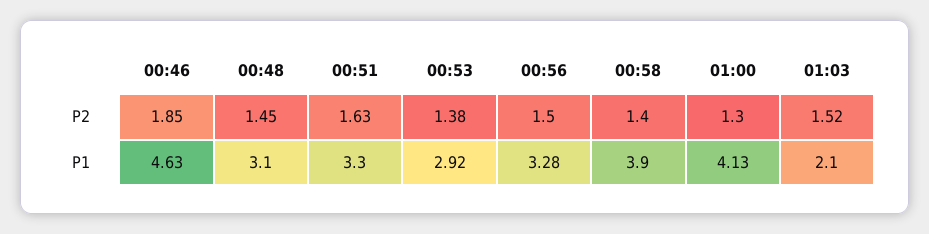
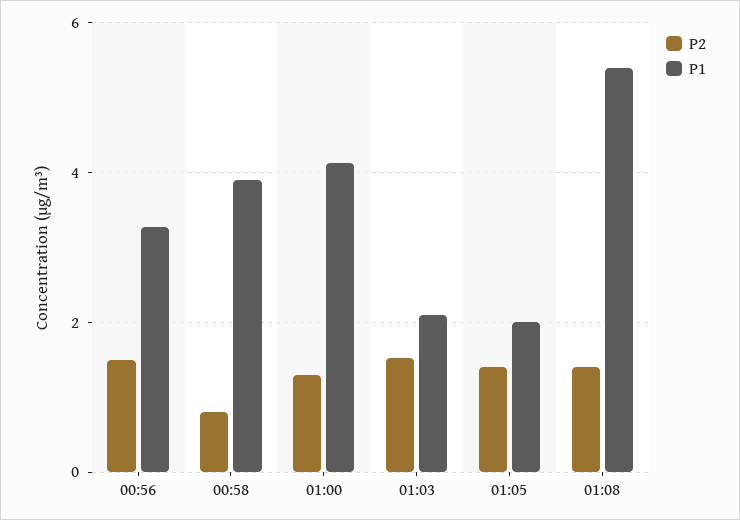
P2, 00:46: 1.85 -> none
P2, 00:48: 1.45 -> none
P2, 00:51: 1.63 -> none
P2, 00:53: 1.38 -> none
P2, 00:58: 1.4 -> 0.8
P1, 00:46: 4.63 -> none
P1, 00:48: 3.1 -> none
P1, 00:51: 3.3 -> none
P1, 00:53: 2.92 -> none
P2, 01:05: none -> 1.4
P1, 01:05: none -> 2
P2, 01:08: none -> 1.4
P1, 01:08: none -> 5.4

